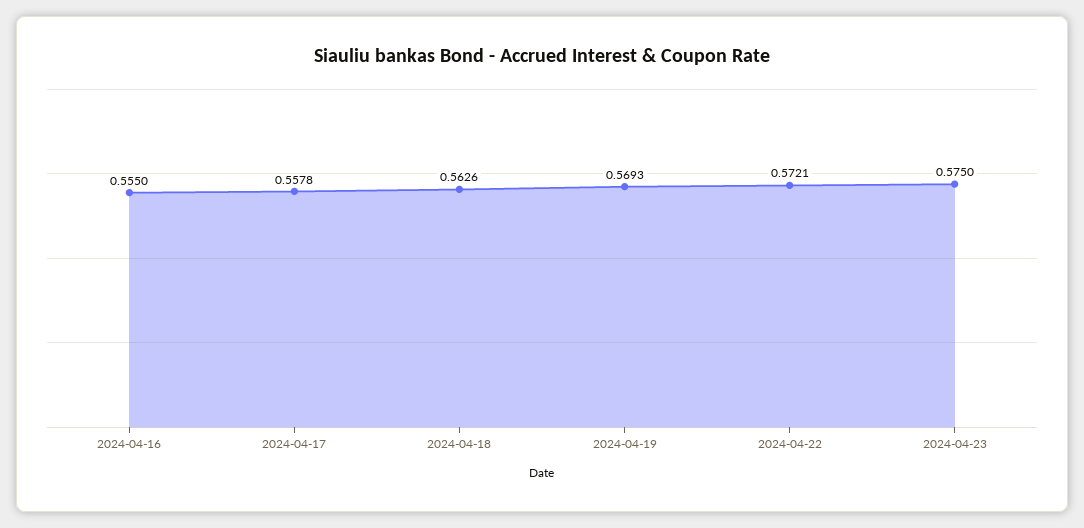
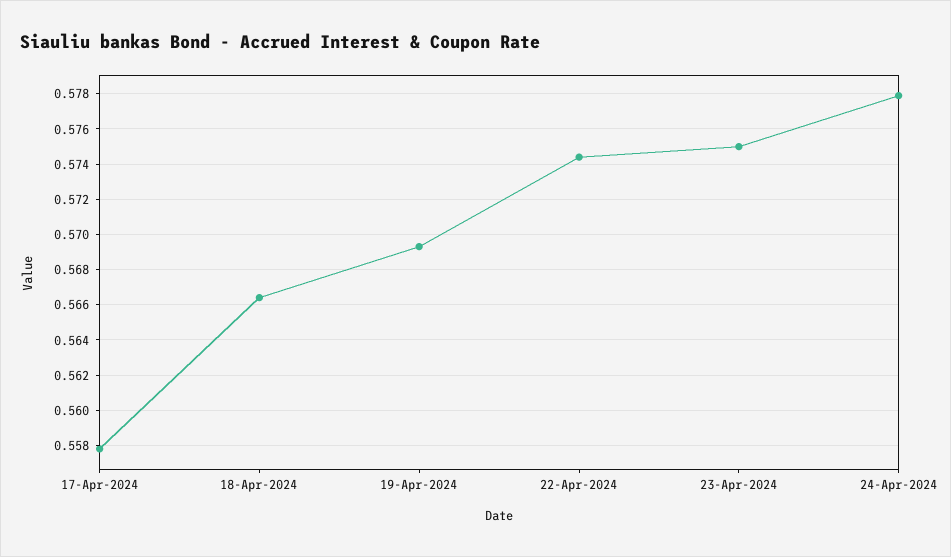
2024-04-16: 0.555 -> none
2024-04-18: 0.5626 -> 0.5665
2024-04-22: 0.5721 -> 0.5745
24-Apr-2024: none -> 0.578

